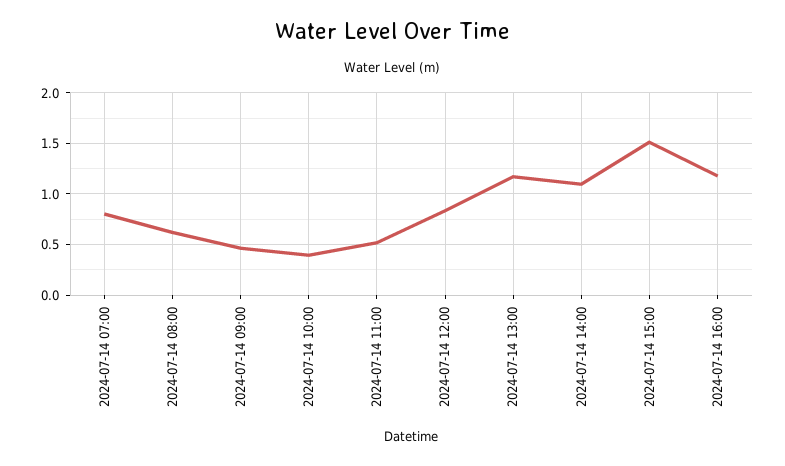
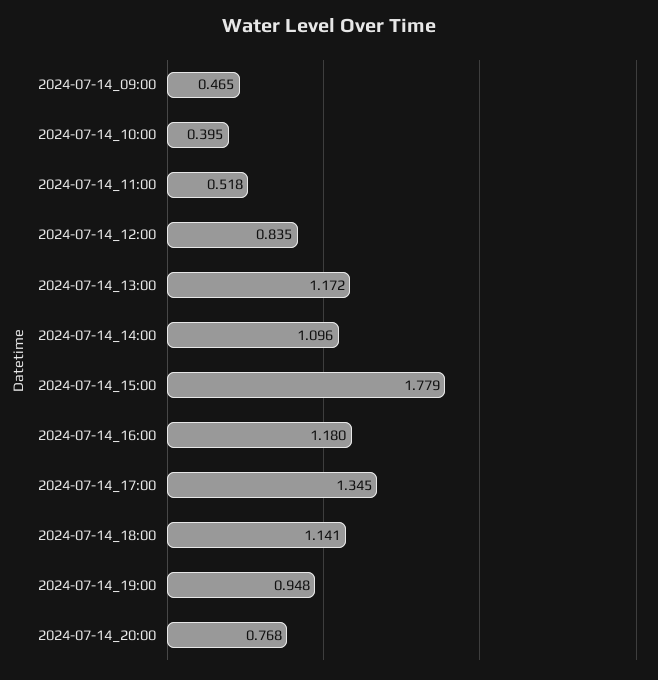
2024-07-14 07:00: 0.8 -> none
2024-07-14 08:00: 0.6 -> none
2024-07-14 15:00: 1.5 -> 1.779
2024-07-14_17:00: none -> 1.345
2024-07-14_18:00: none -> 1.141
2024-07-14_19:00: none -> 0.948
2024-07-14_20:00: none -> 0.768

